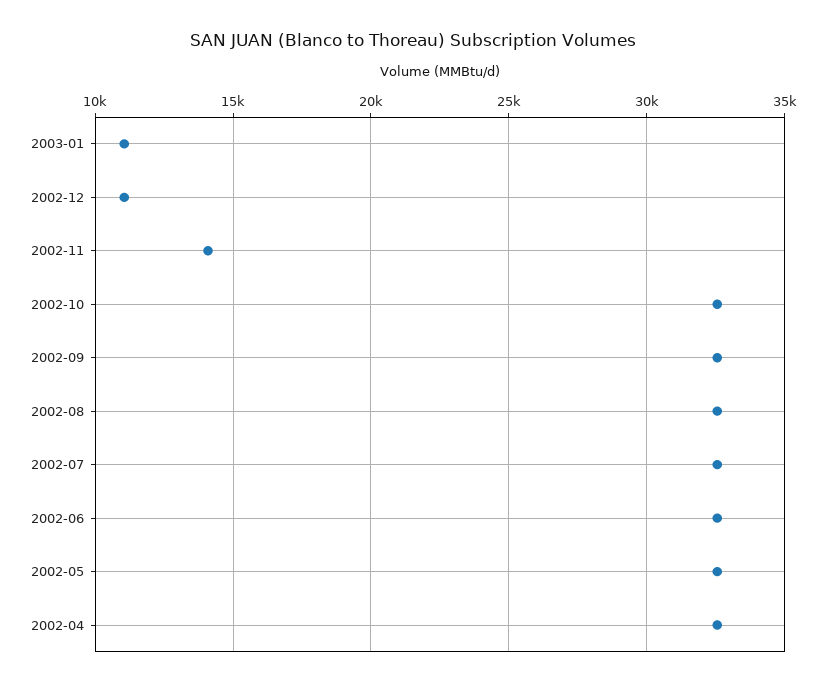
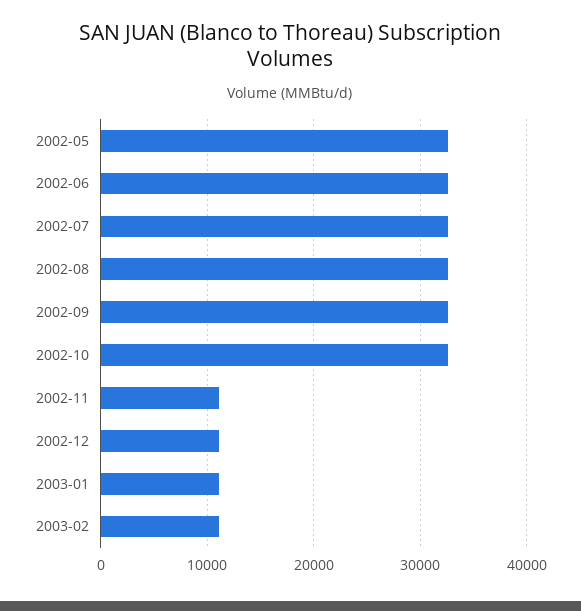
2002-11: 14000 -> 11000
2002-04: 32500 -> none
2003-02: none -> 11000

